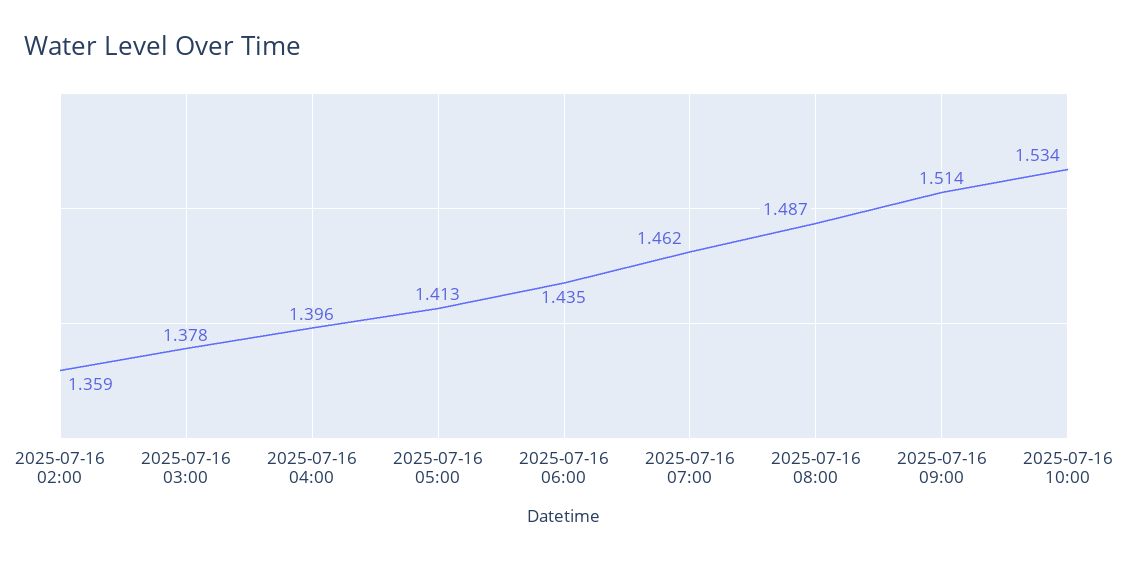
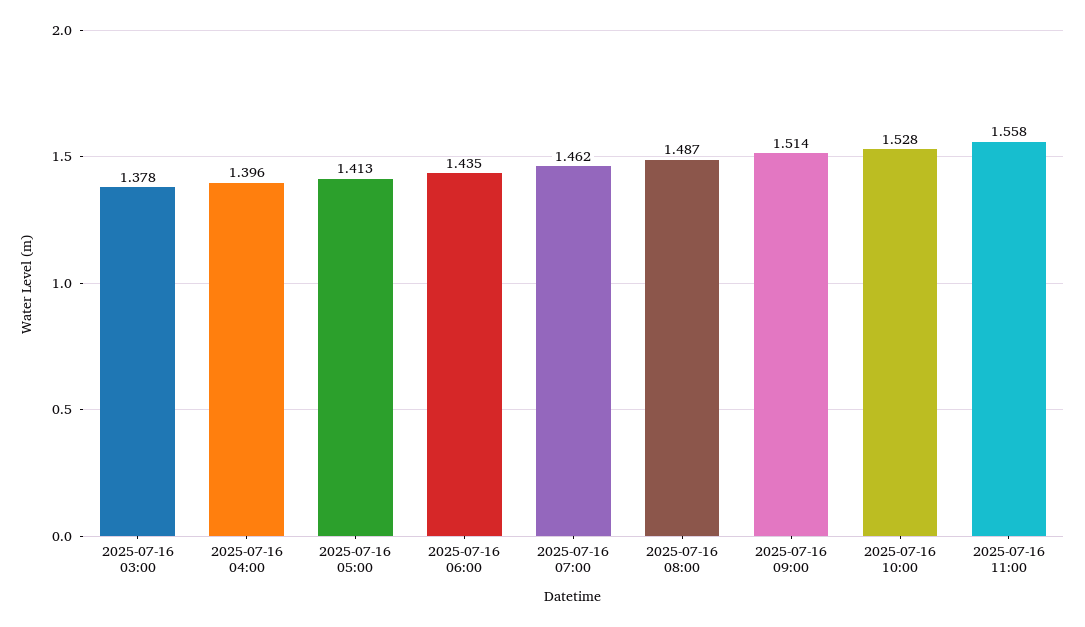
2025-07-16 02:00: 1.359 -> none
2025-07-16 10:00: 1.534 -> 1.528
2025-07-16 11:00: none -> 1.558

